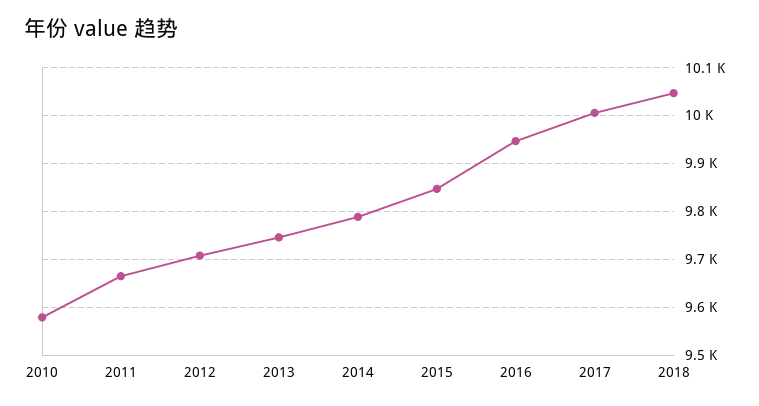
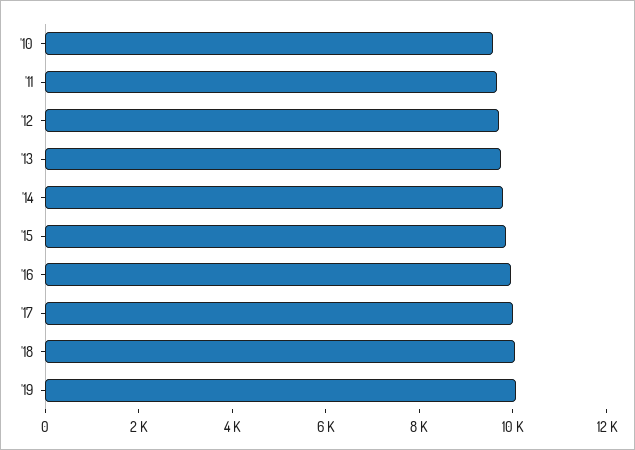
'19: none -> 10000

